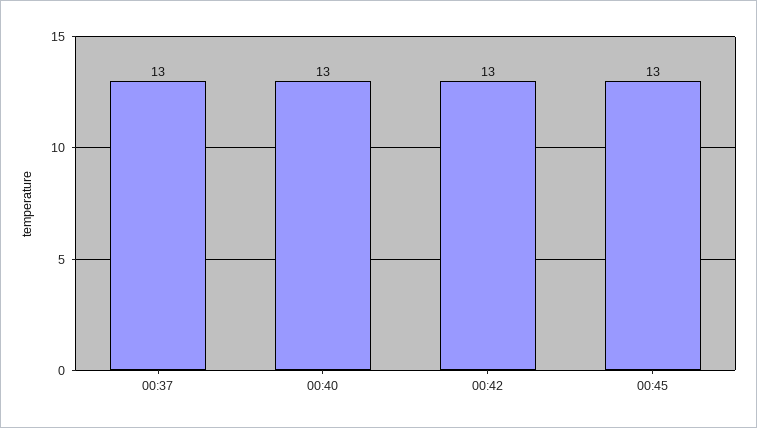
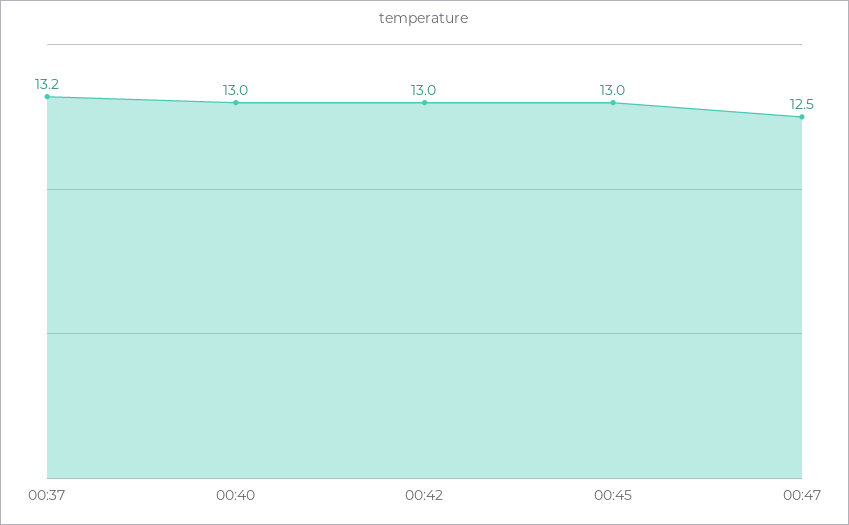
00:37: 13 -> 13.2
00:47: none -> 12.5

